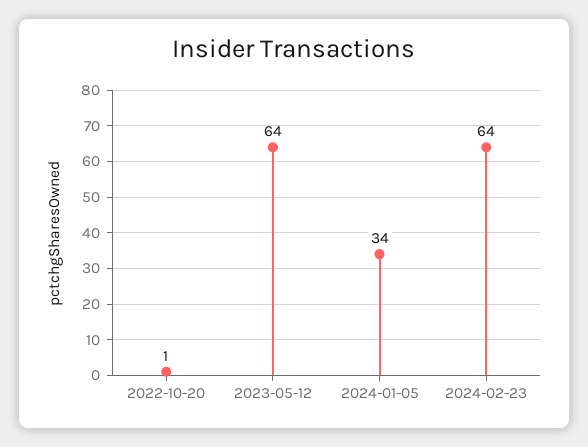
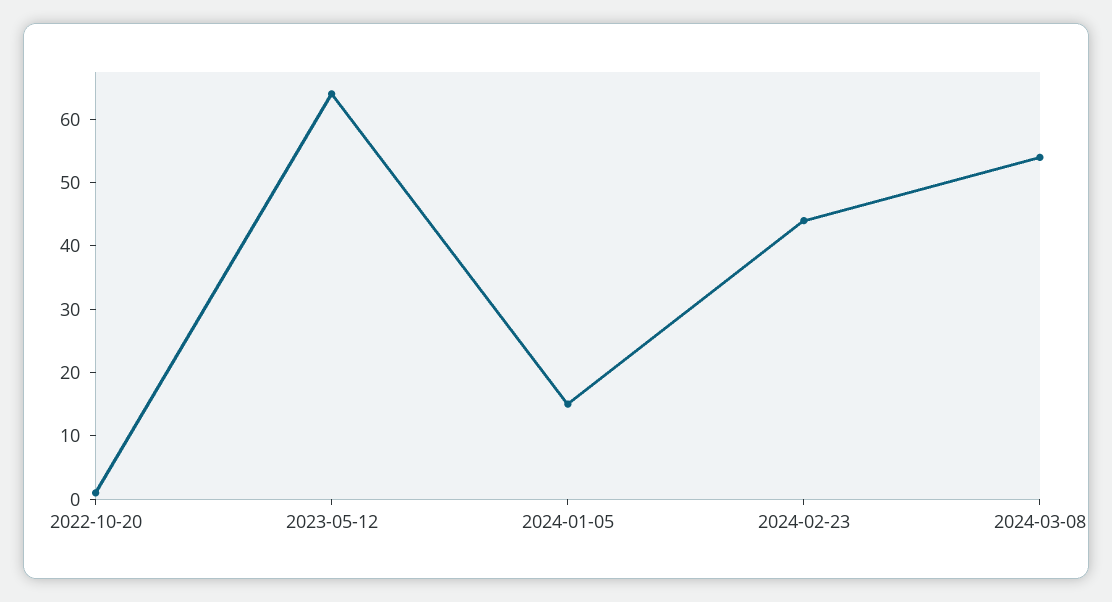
2024-01-05: 34 -> 15
2024-02-23: 64 -> 45
2024-03-08: none -> 55

